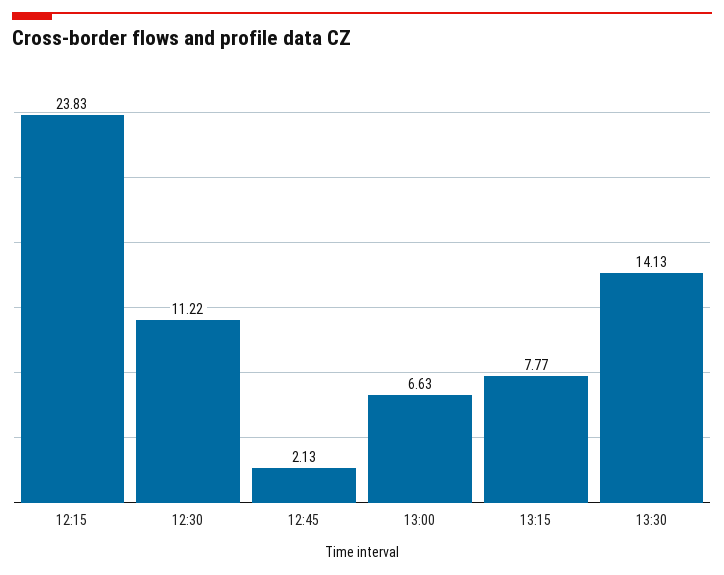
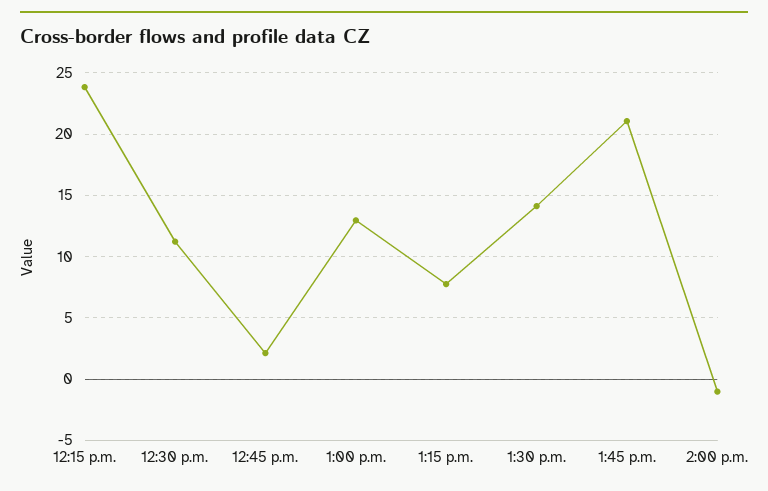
13:00: 6.63 -> 13
1:45 p.m.: none -> 21
2:00 p.m.: none -> -1

